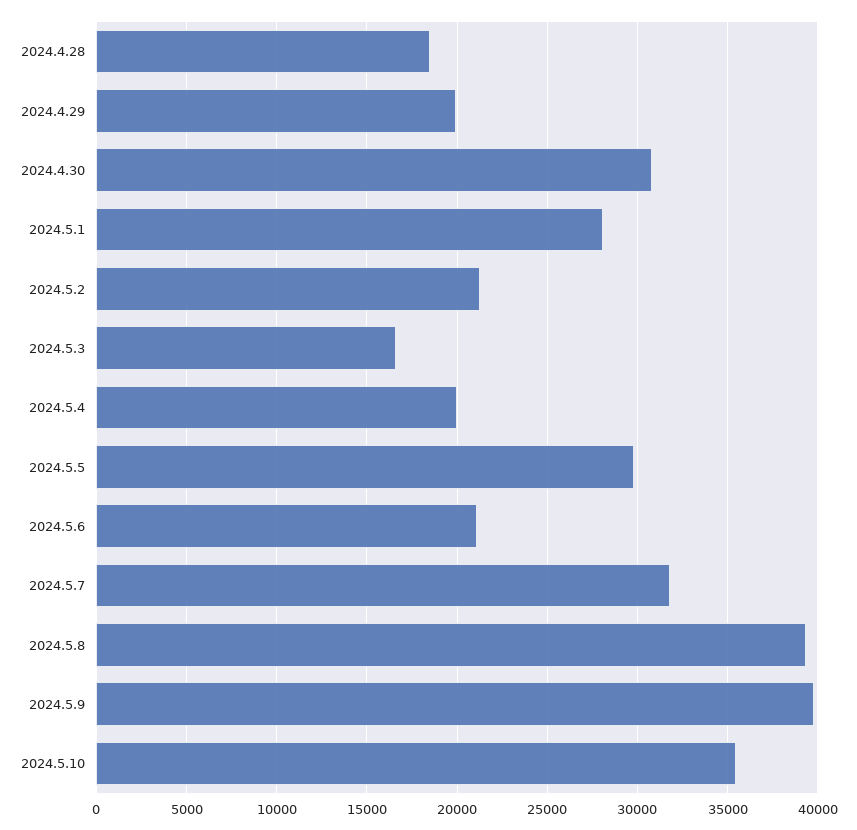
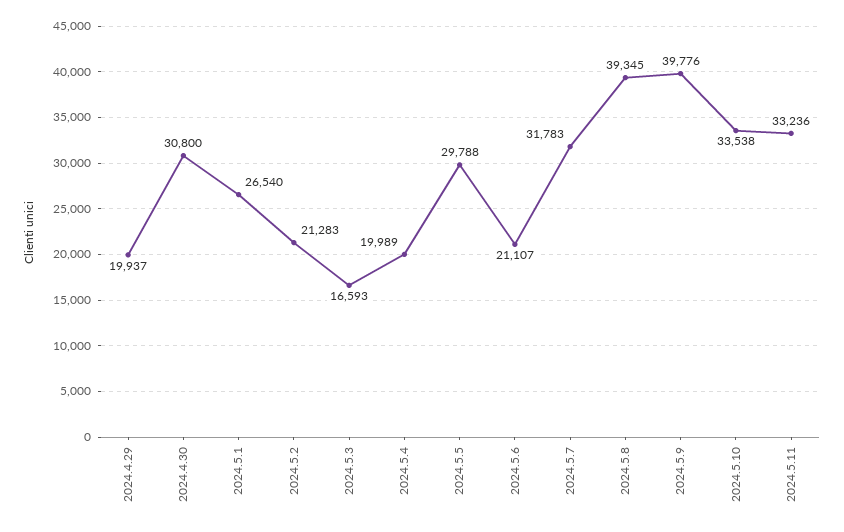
2024.4.28: 18500 -> none
2024.5.1: 28000 -> 26540
2024.5.10: 35500 -> 33538
2024.5.11: none -> 33236

